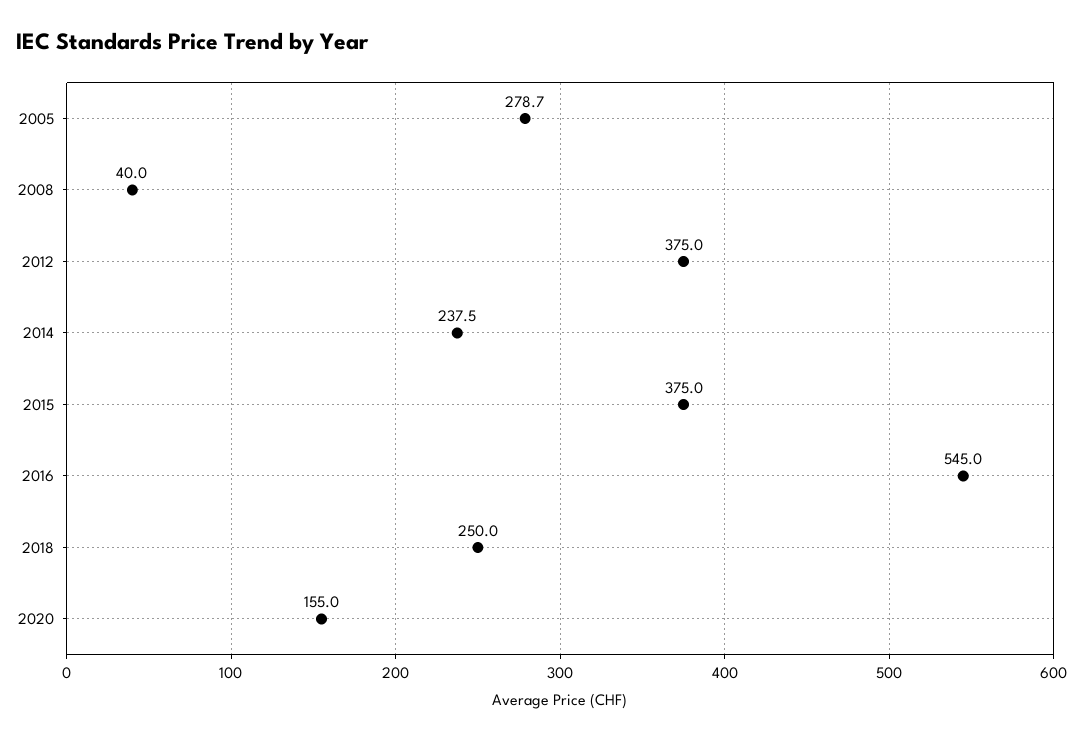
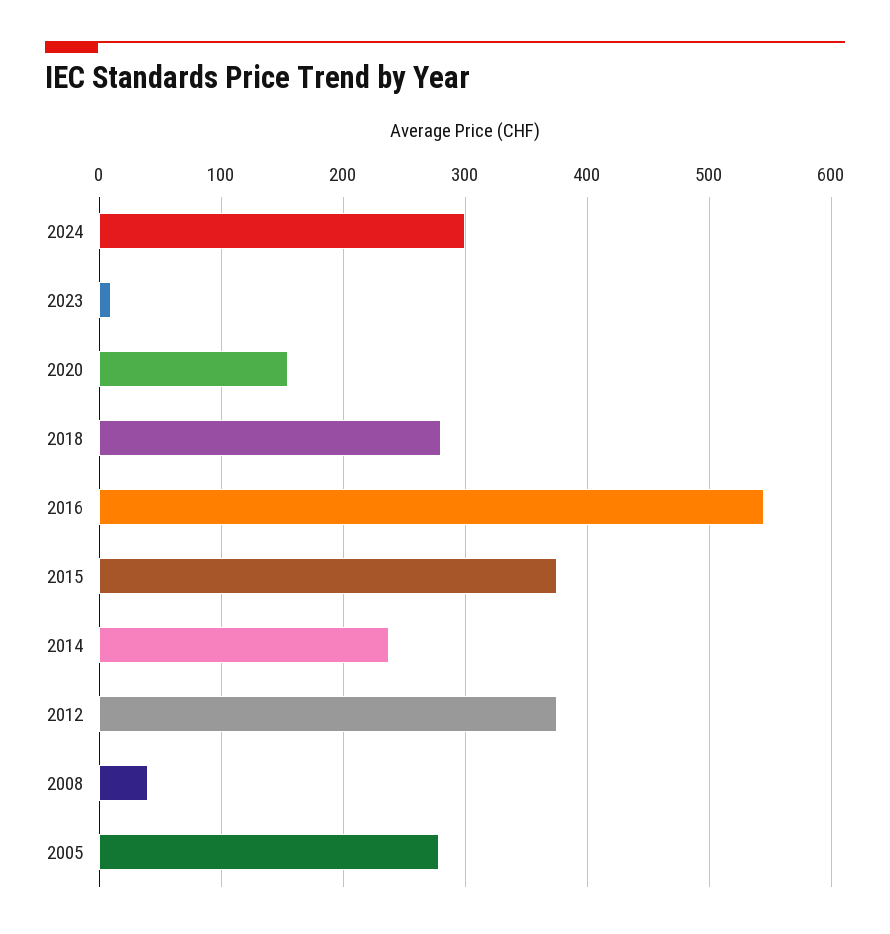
2018: 250 -> 280
2024: none -> 300
2023: none -> 10

